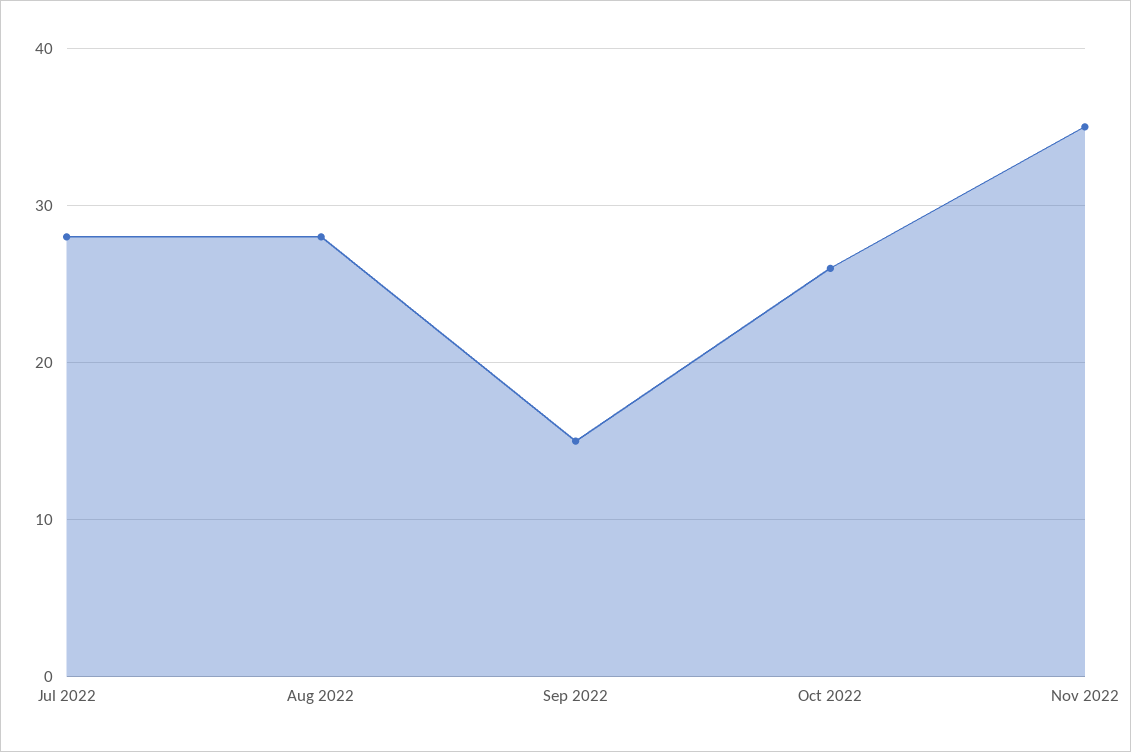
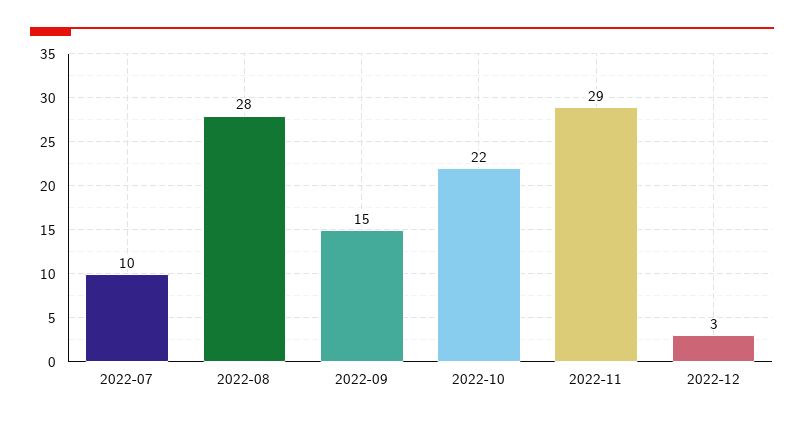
Jul 2022: 28 -> 10
Oct 2022: 26 -> 22
Nov 2022: 35 -> 29
2022-12: none -> 3

